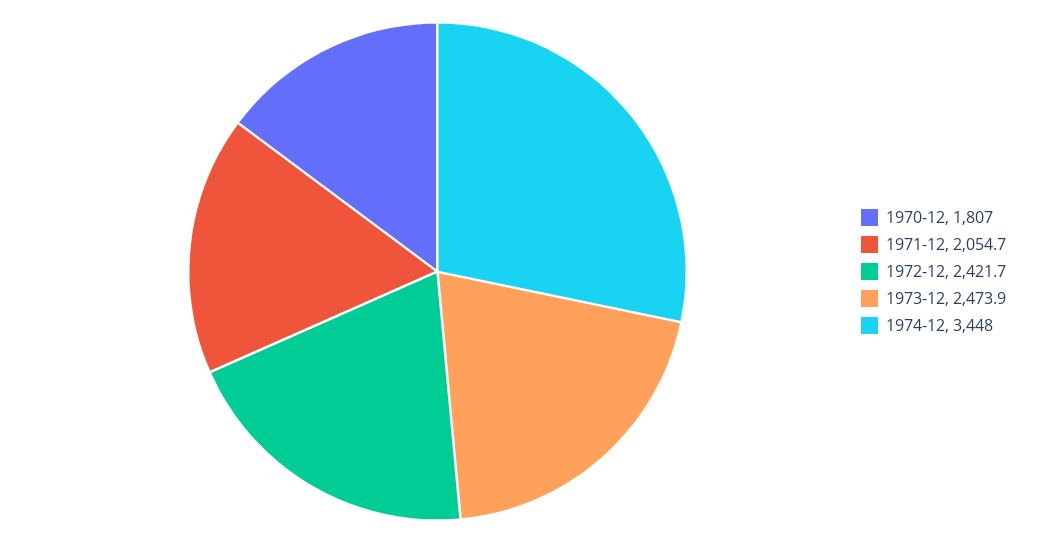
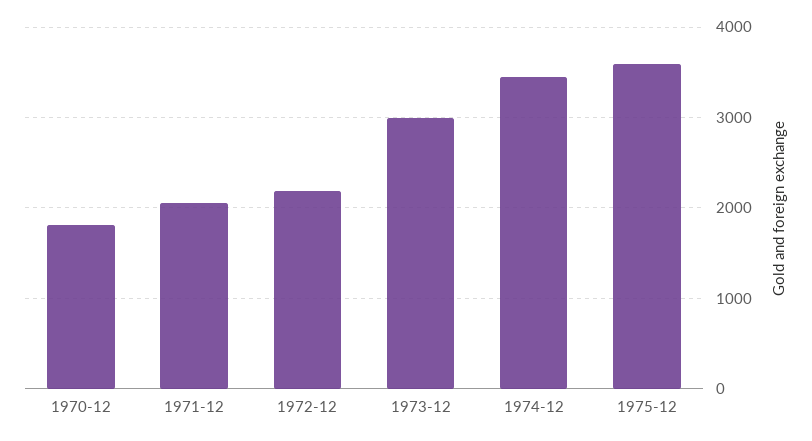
1972-12: 2421.7 -> 2200
1973-12: 2473.9 -> 3000
1975-12: none -> 3600

